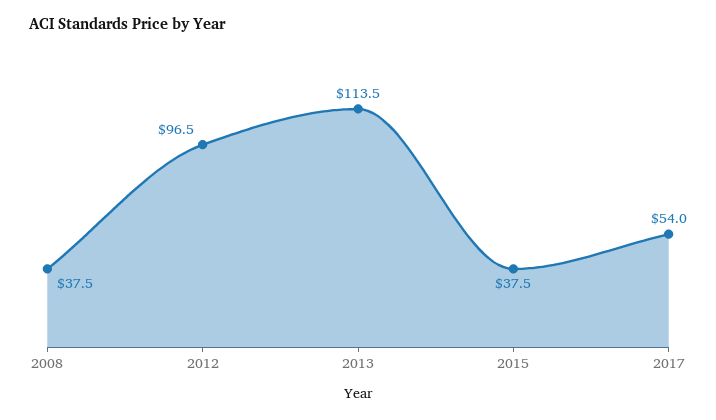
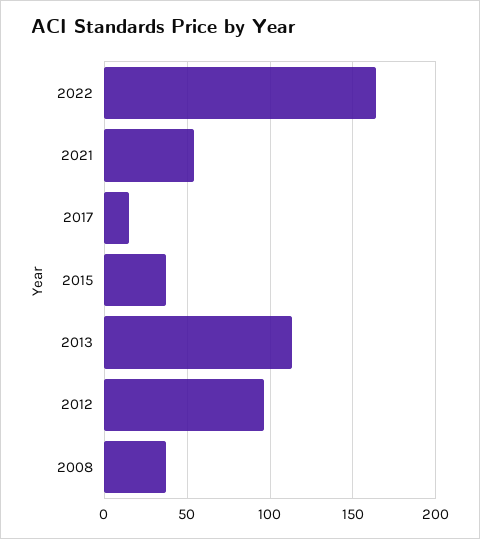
2017: 54 -> 15
2022: none -> 165
2021: none -> 55

